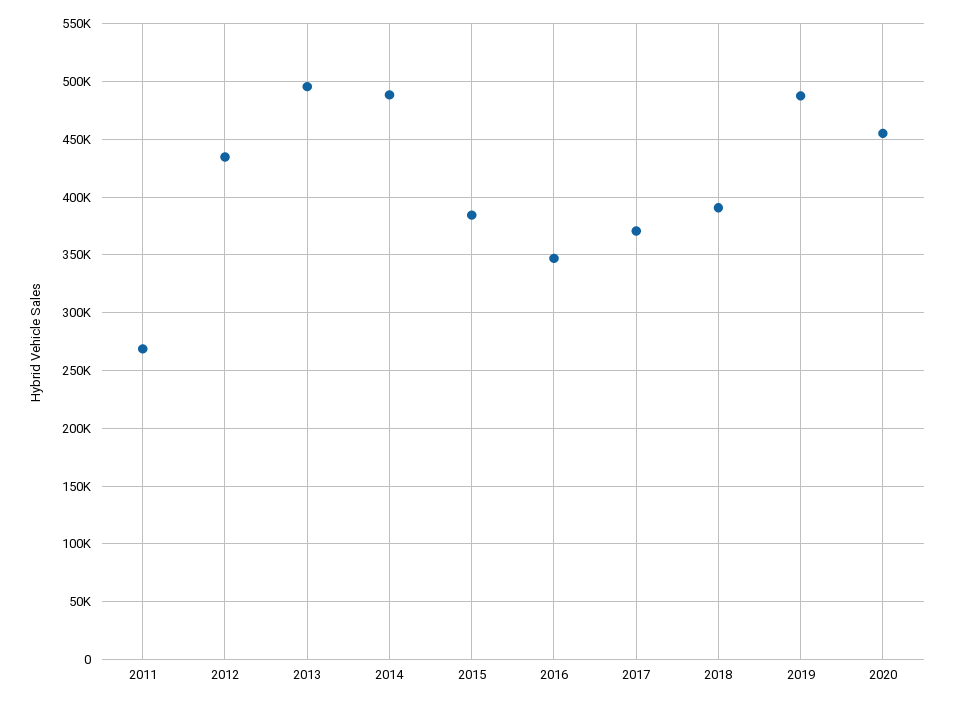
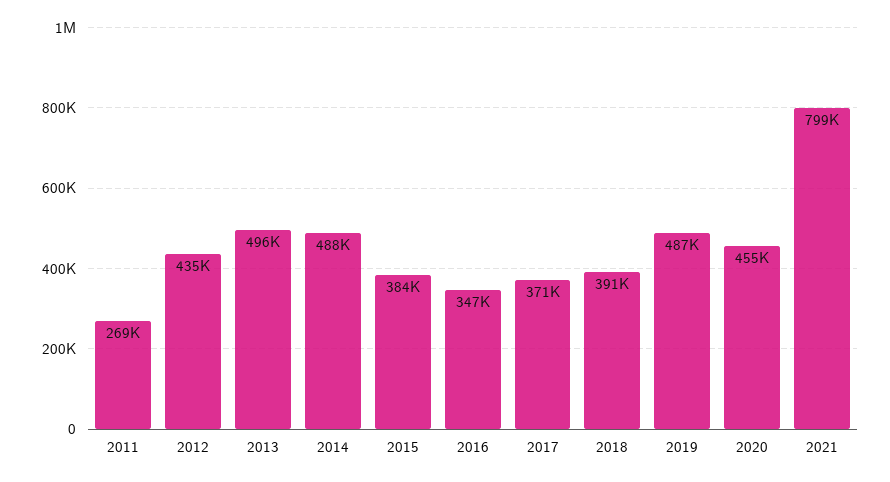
2021: none -> 799000

